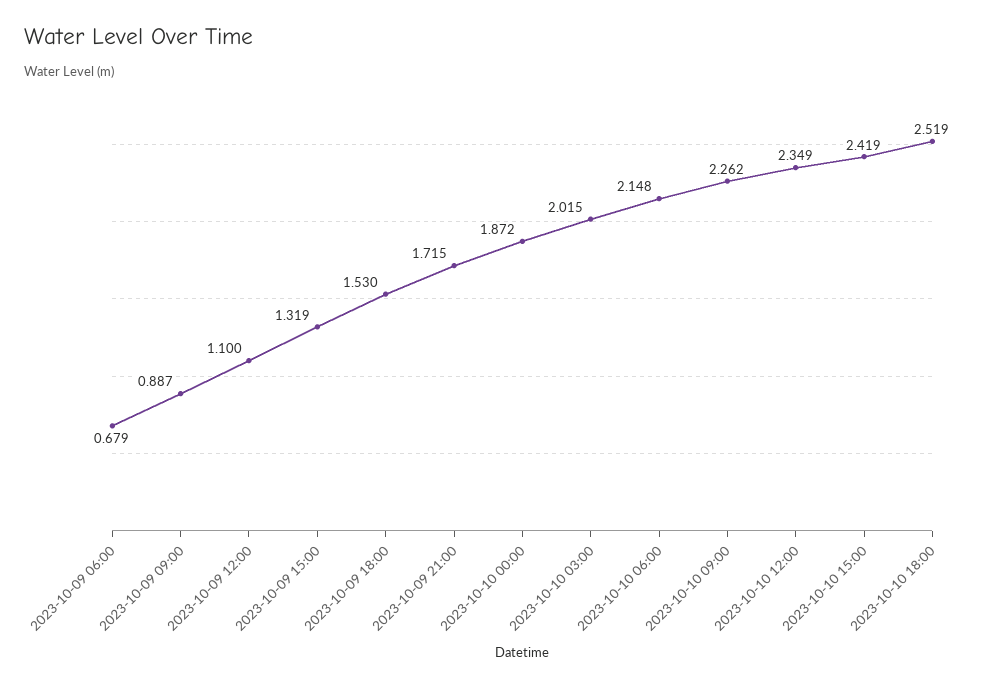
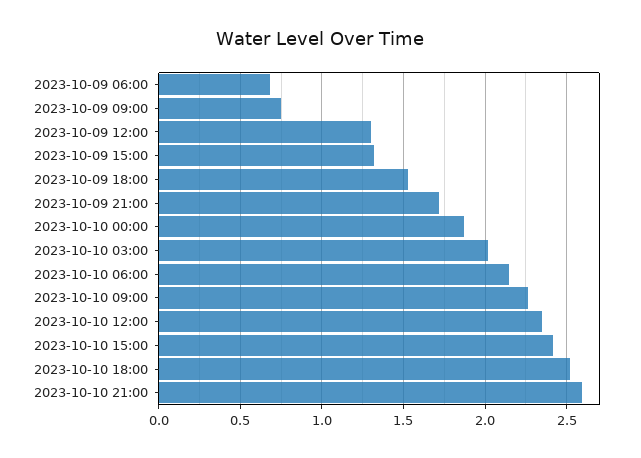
2023-10-09 09:00: 0.887 -> 0.75
2023-10-09 12:00: 1.1 -> 1.3
2023-10-10 21:00: none -> 2.6

